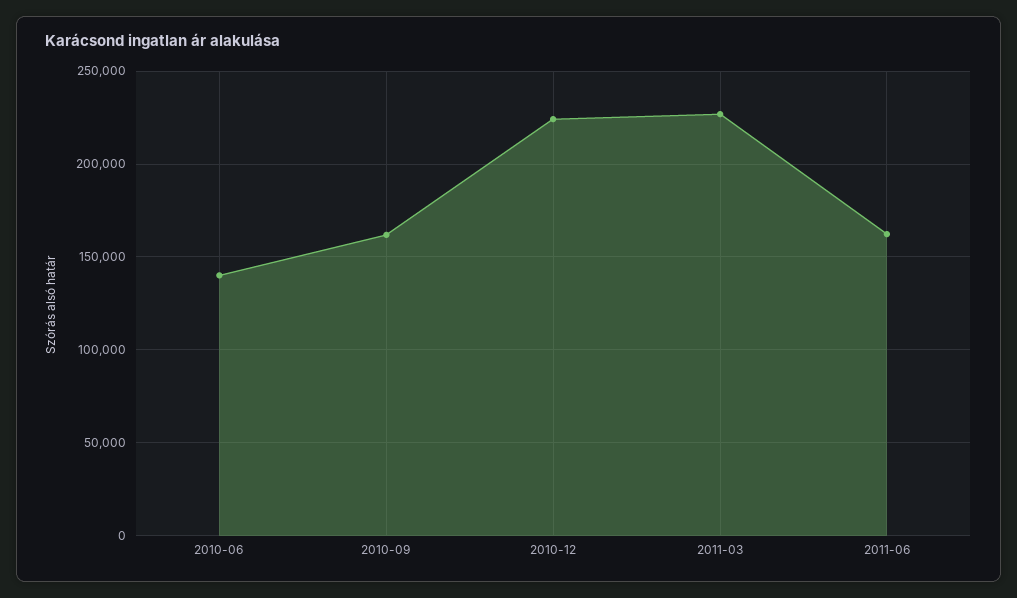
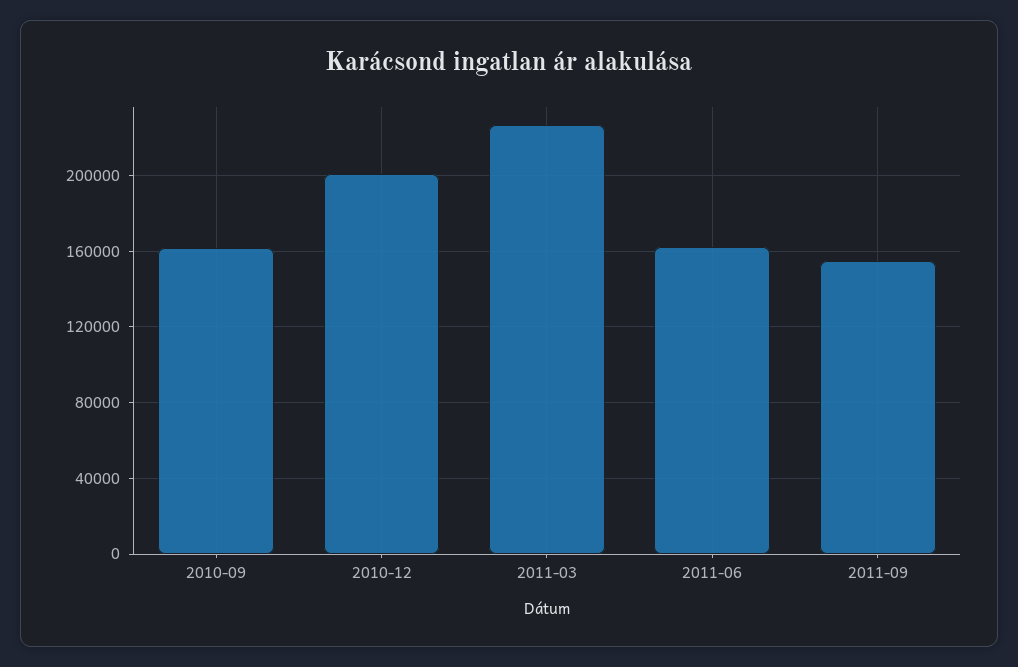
2010-06: 140000 -> none
2010-12: 225000 -> 200000
2011-09: none -> 155000

